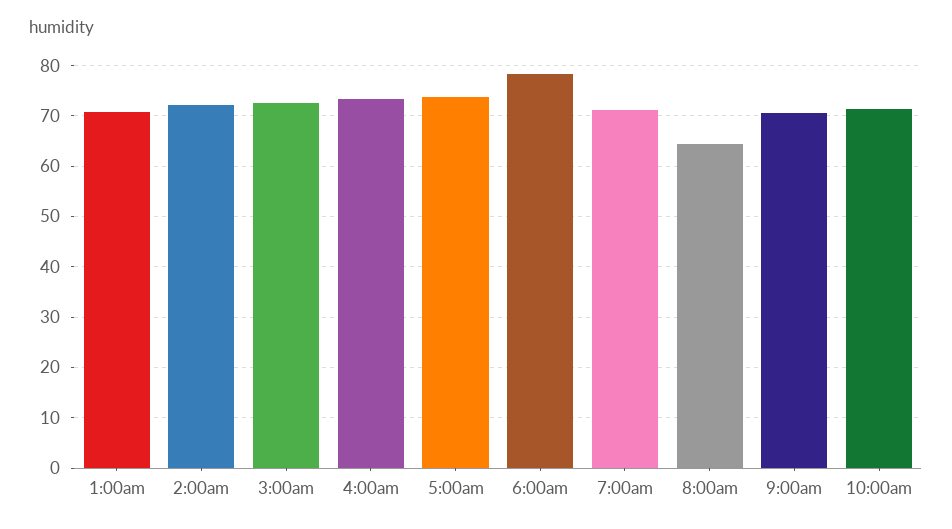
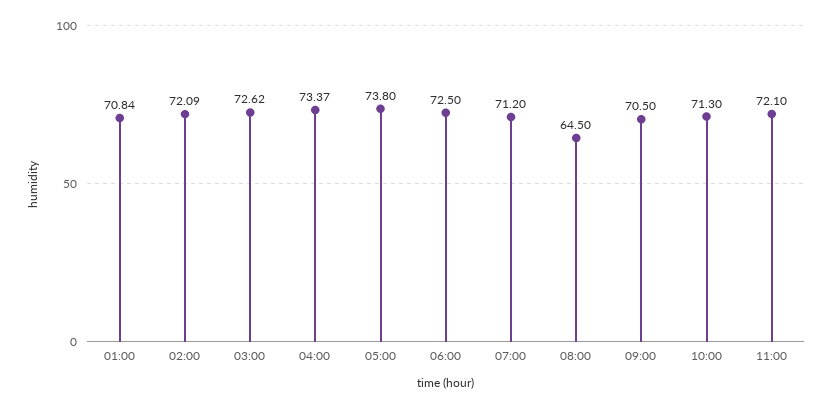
6:00am: 78 -> 72.5
11:00: none -> 72.1

